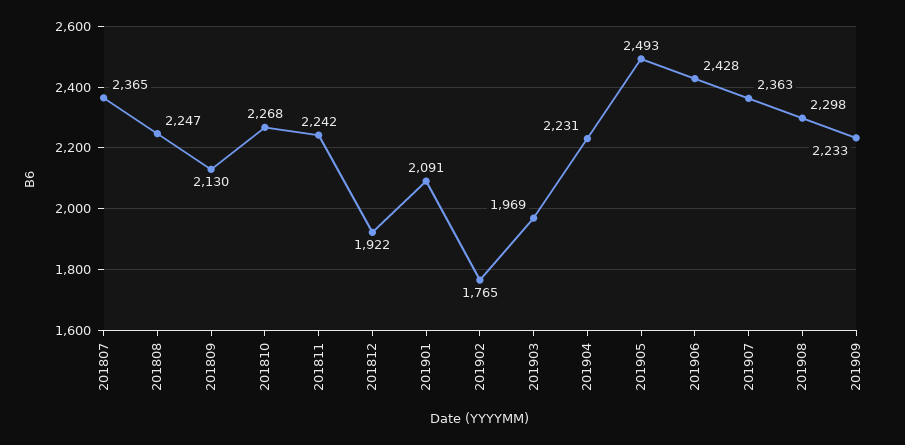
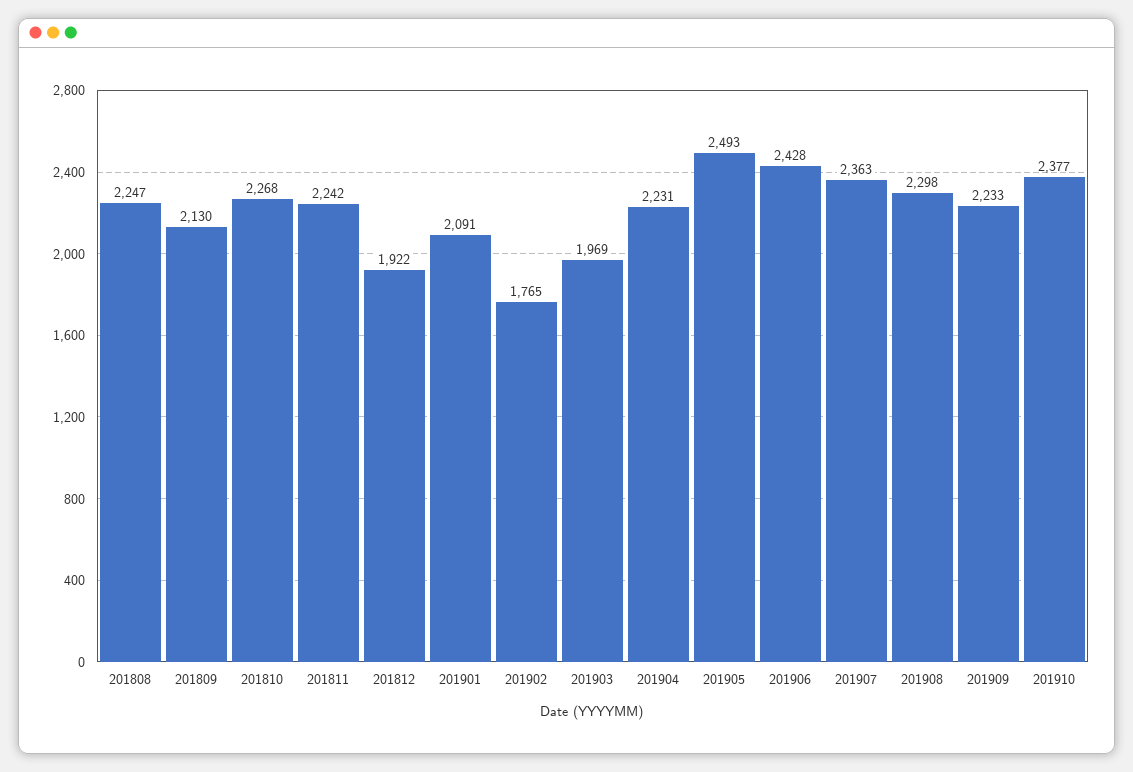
201807: 2365 -> none
201910: none -> 2377

